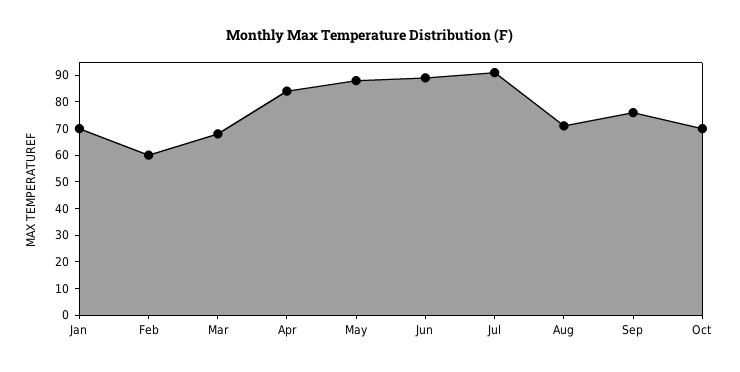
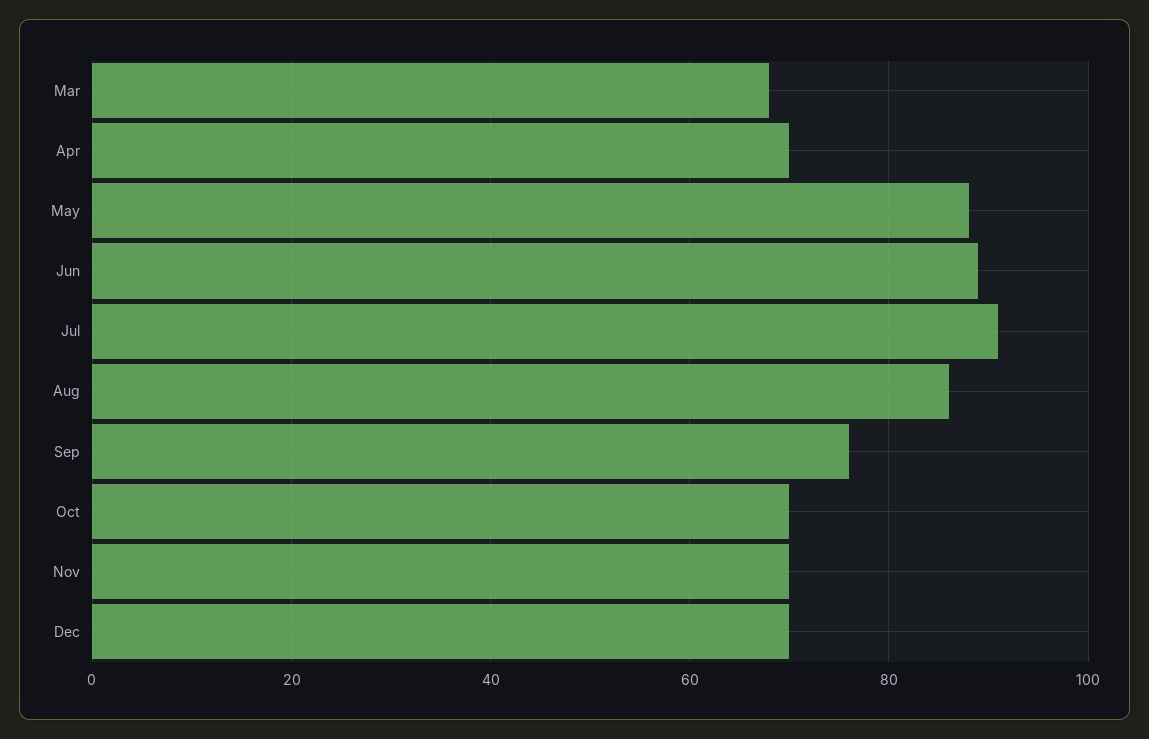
Jan: 70 -> none
Feb: 60 -> none
Apr: 85 -> 70
Aug: 70 -> 85
Nov: none -> 70
Dec: none -> 70

